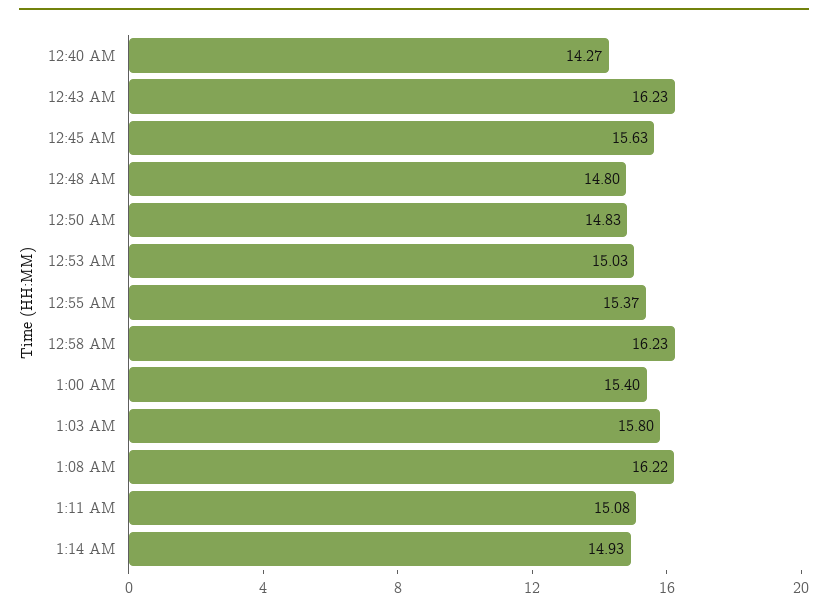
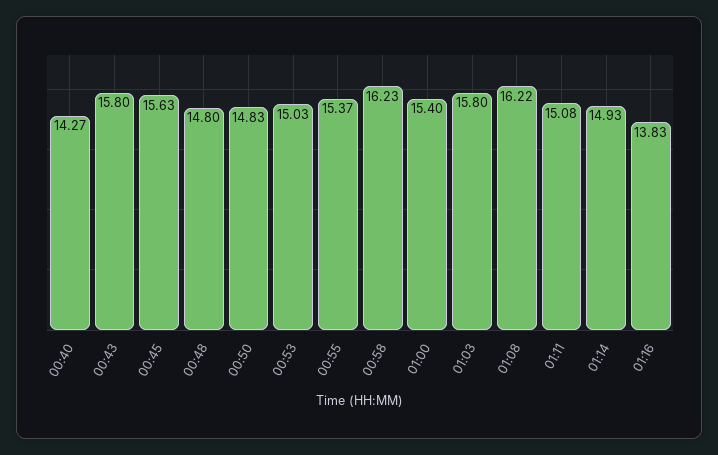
12:43 AM: 16.23 -> 15.8
01:16: none -> 13.83

